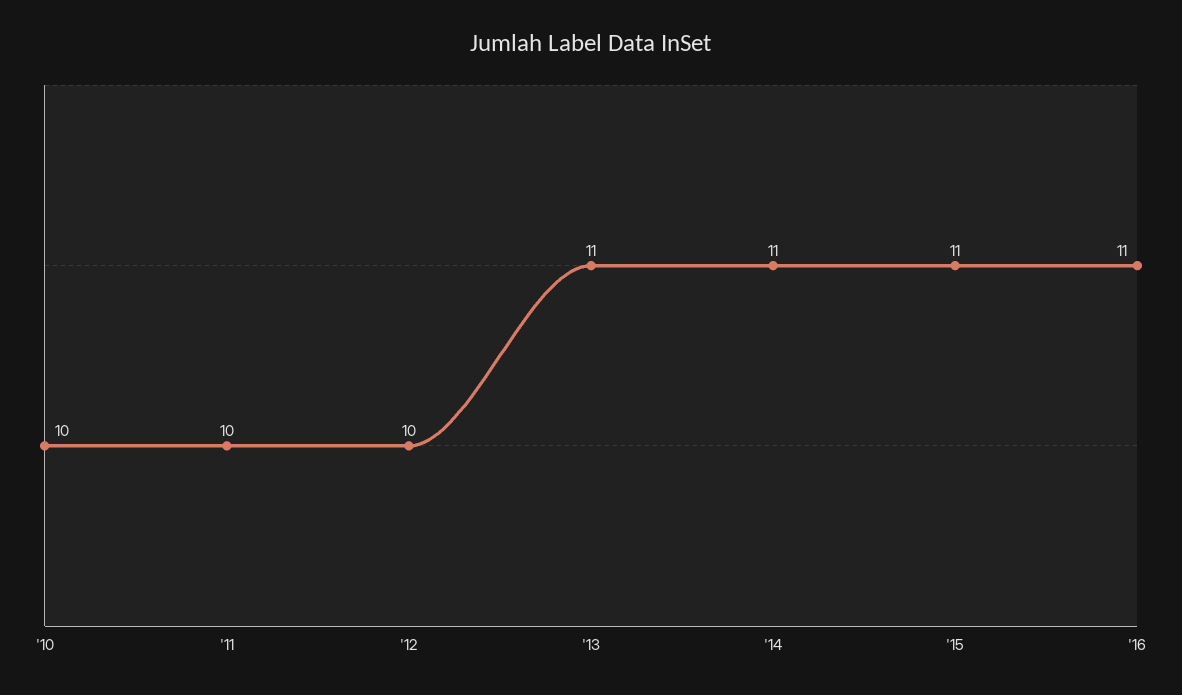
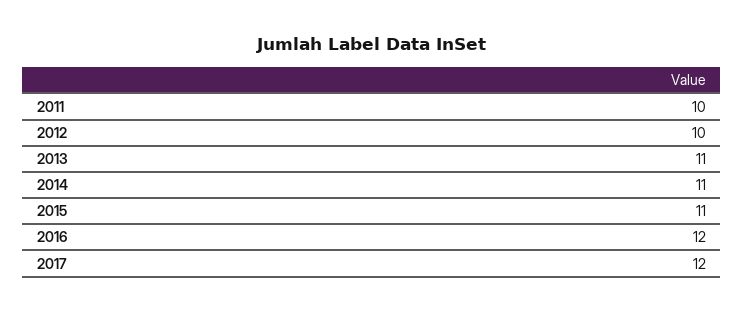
'10: 10 -> none
'16: 11 -> 12
2017: none -> 12

